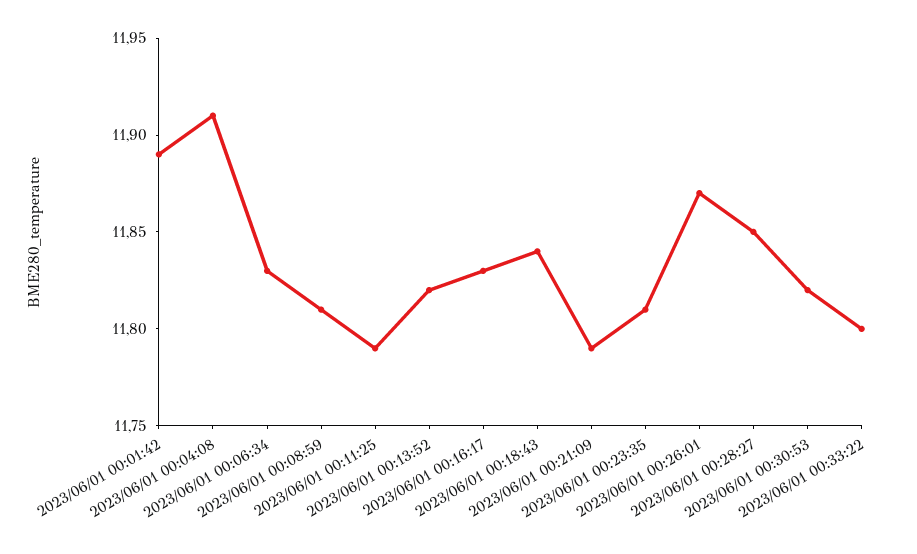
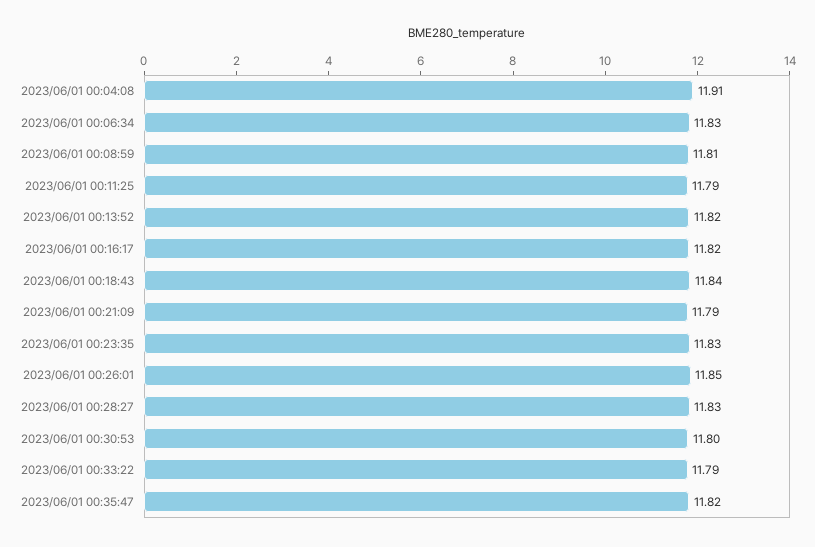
2023/06/01 00:01:42: 11.89 -> none
2023/06/01 00:16:17: 11.83 -> 11.82
2023/06/01 00:23:35: 11.81 -> 11.83
2023/06/01 00:26:01: 11.87 -> 11.85
2023/06/01 00:28:27: 11.85 -> 11.83
2023/06/01 00:30:53: 11.82 -> 11.8
2023/06/01 00:33:22: 11.8 -> 11.79
2023/06/01 00:35:47: none -> 11.82

